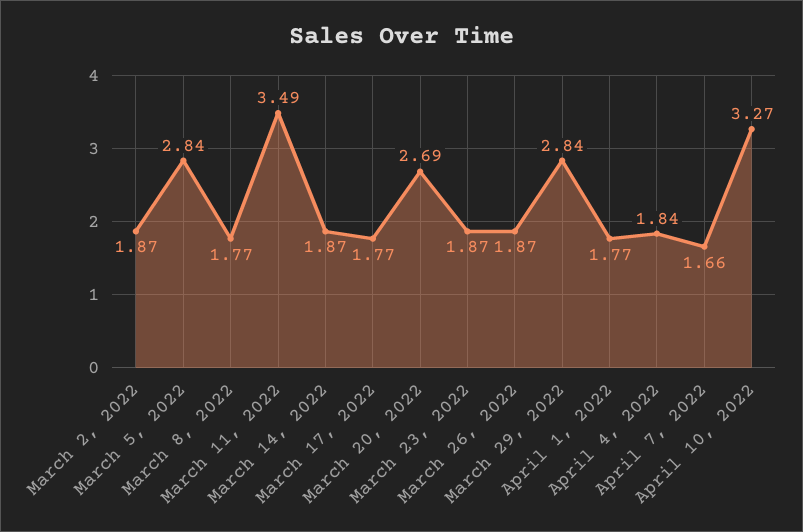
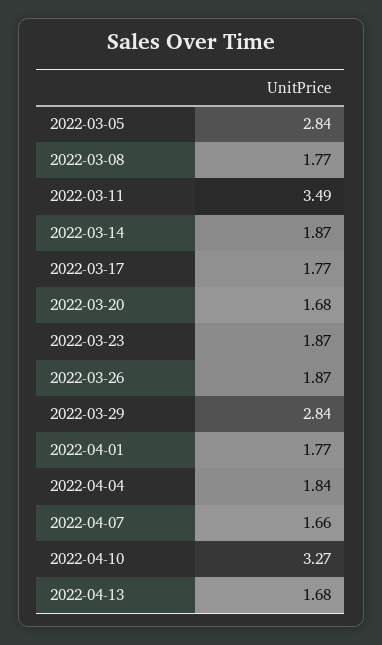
March 2, 2022: 1.87 -> none
March 20, 2022: 2.69 -> 1.68
2022-04-13: none -> 1.68

